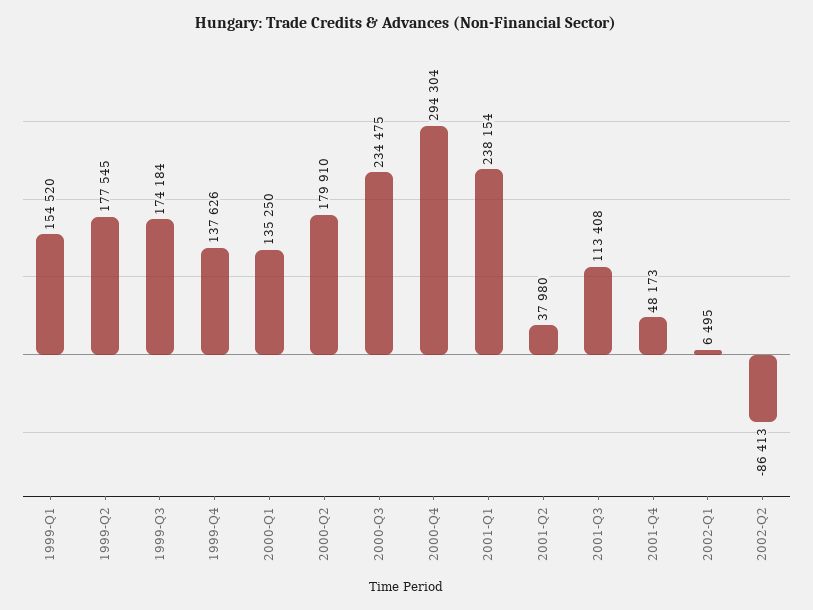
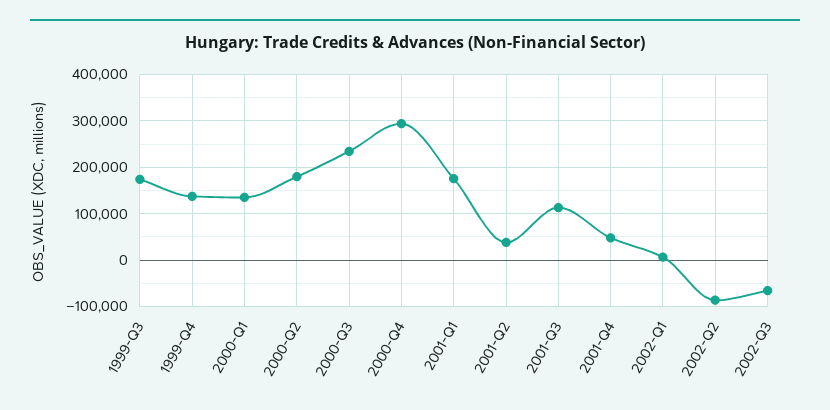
1999-Q1: 154520 -> none
1999-Q2: 177545 -> none
2001-Q1: 238154 -> 180000
2002-Q3: none -> -60000

